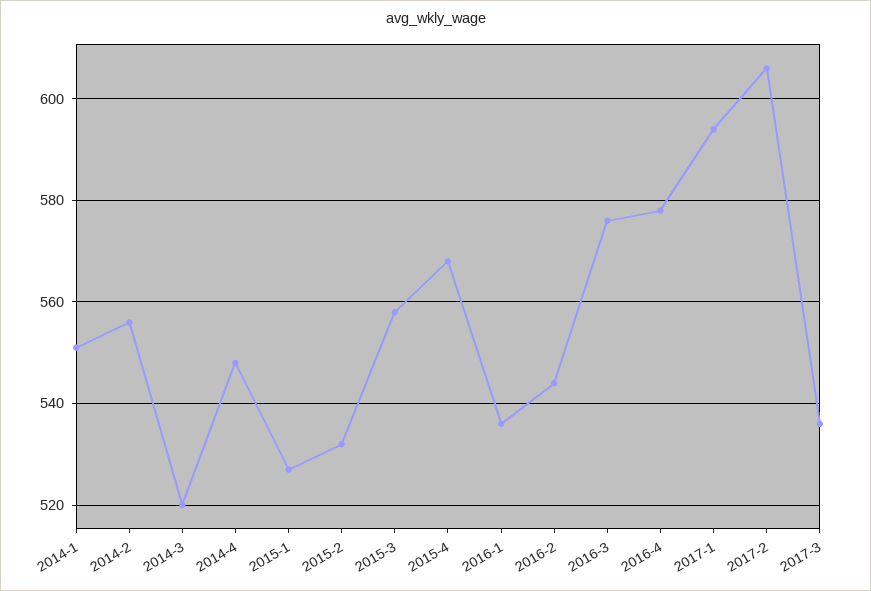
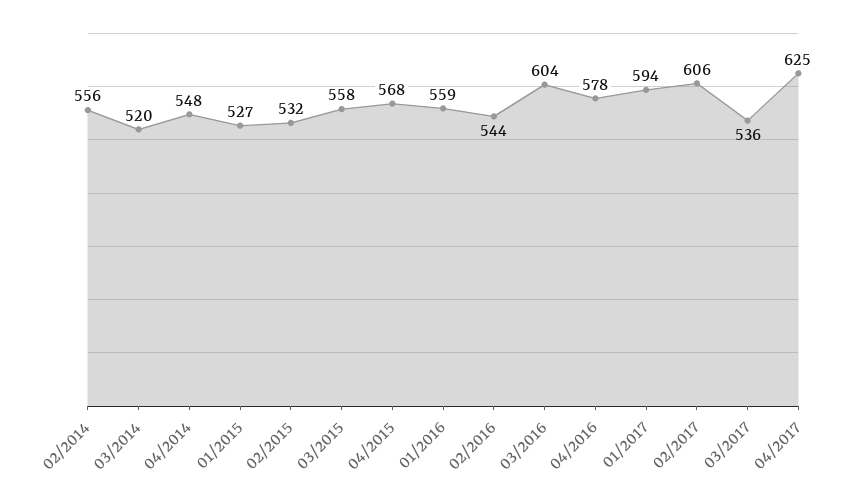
2014-1: 550 -> none
2016-1: 535 -> 559
2016-3: 575 -> 604
04/2017: none -> 625

